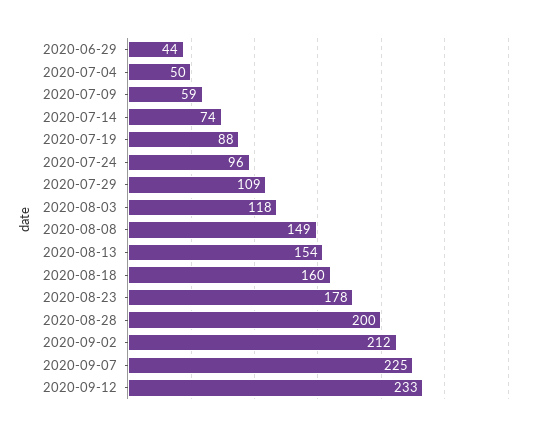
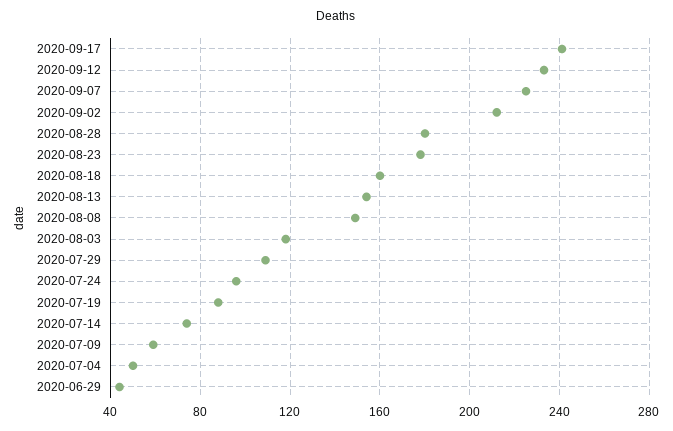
2020-08-28: 200 -> 180
2020-09-17: none -> 240

